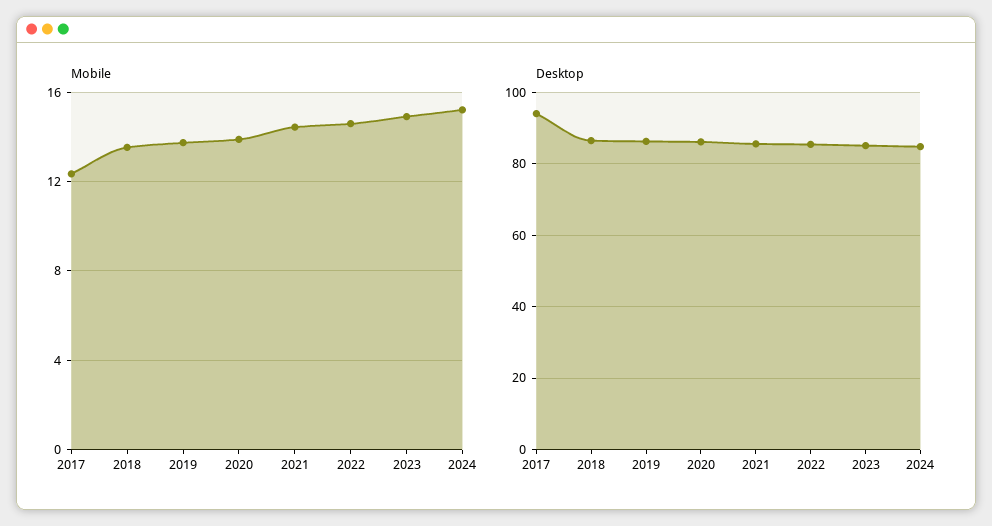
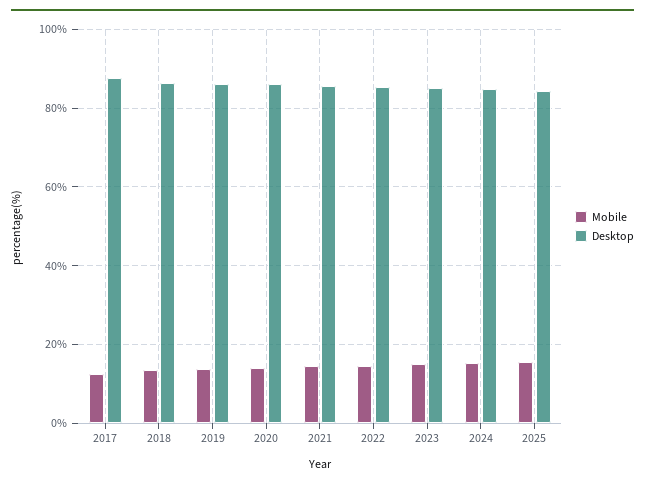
Desktop, 2017: 94 -> 88
Mobile, 2025: none -> 16
Desktop, 2025: none -> 84

